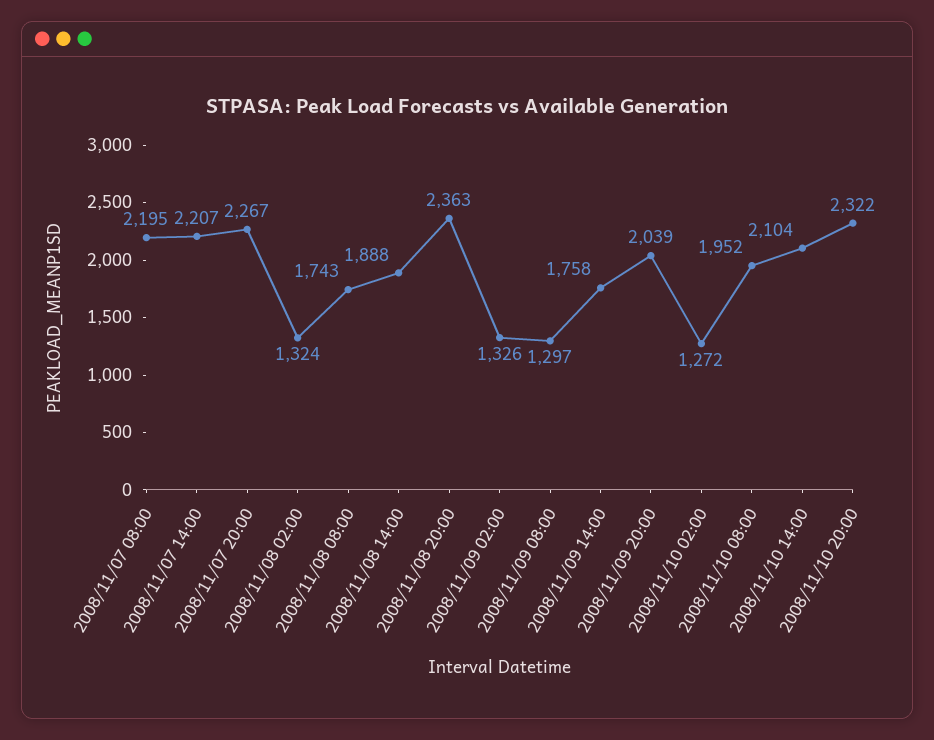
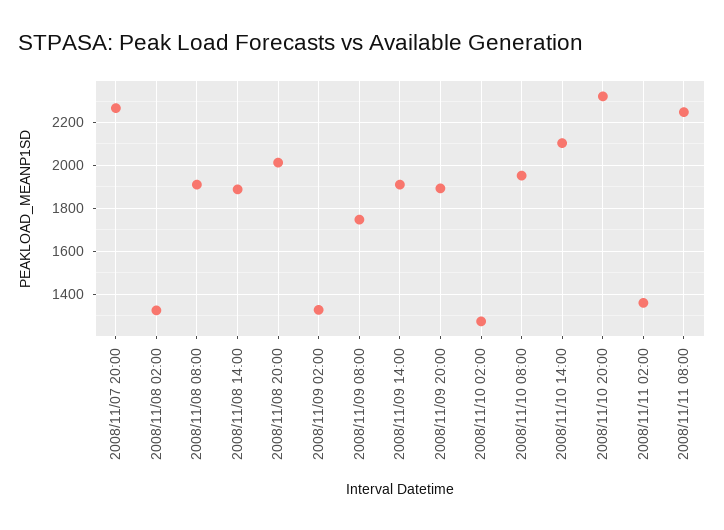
2008/11/07 08:00: 2195 -> none
2008/11/07 14:00: 2207 -> none
2008/11/08 08:00: 1743 -> 1900
2008/11/08 20:00: 2363 -> 2000
2008/11/09 08:00: 1297 -> 1750
2008/11/09 14:00: 1758 -> 1900
2008/11/09 20:00: 2039 -> 1900
2008/11/11 02:00: none -> 1350
2008/11/11 08:00: none -> 2250

